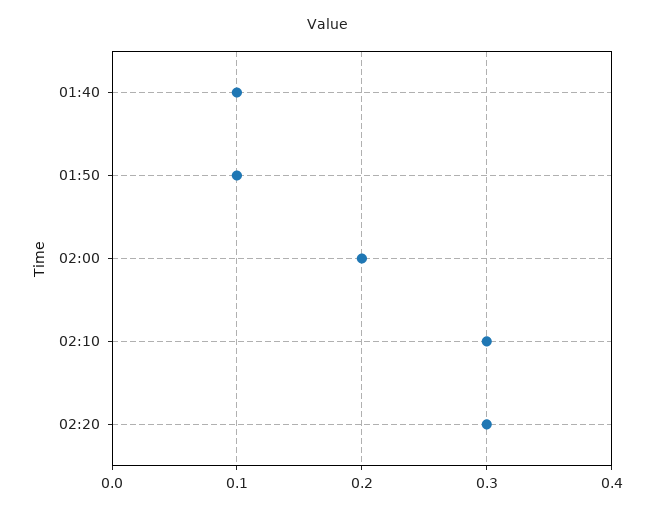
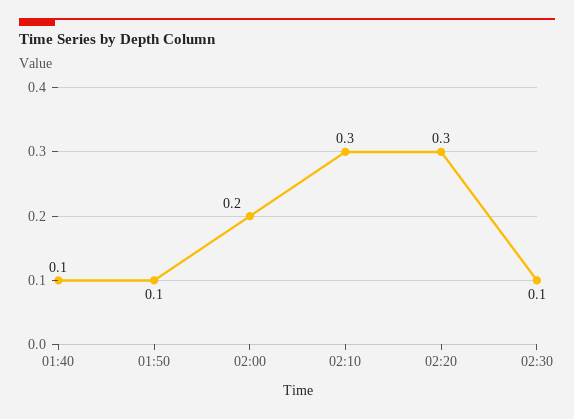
02:30: none -> 0.1

